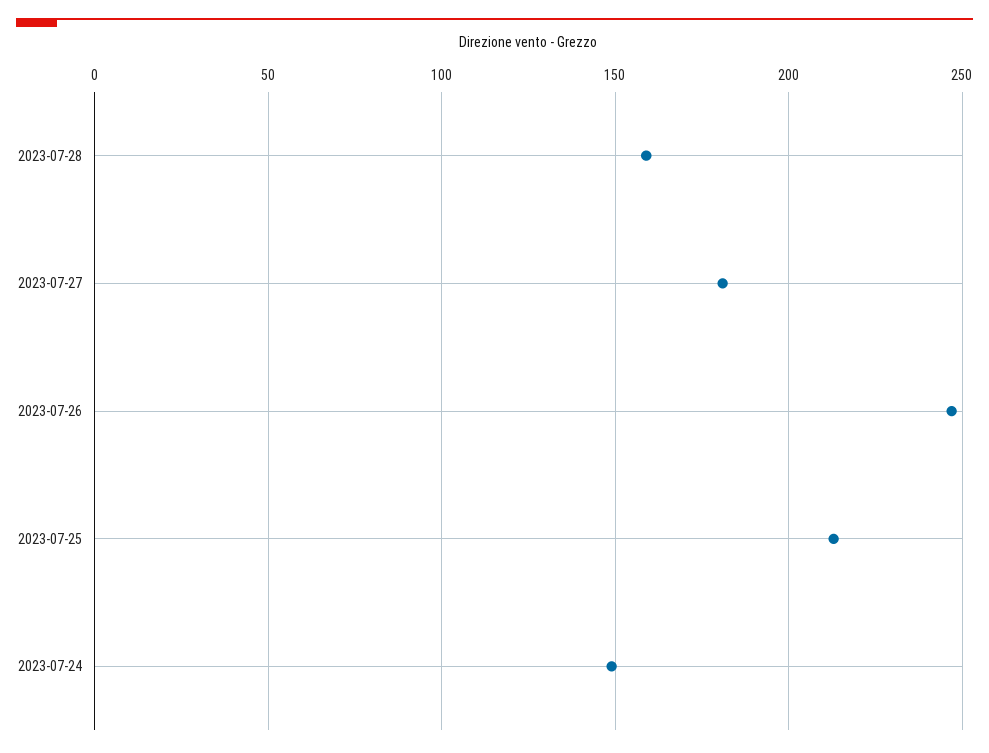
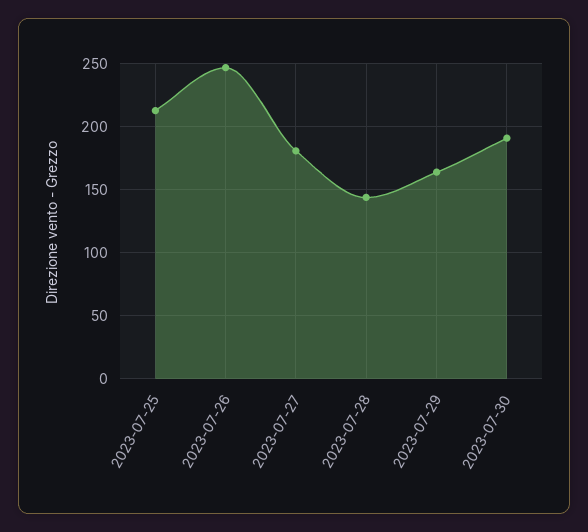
2023-07-28: 160 -> 145
2023-07-24: 150 -> none
2023-07-29: none -> 165
2023-07-30: none -> 190

